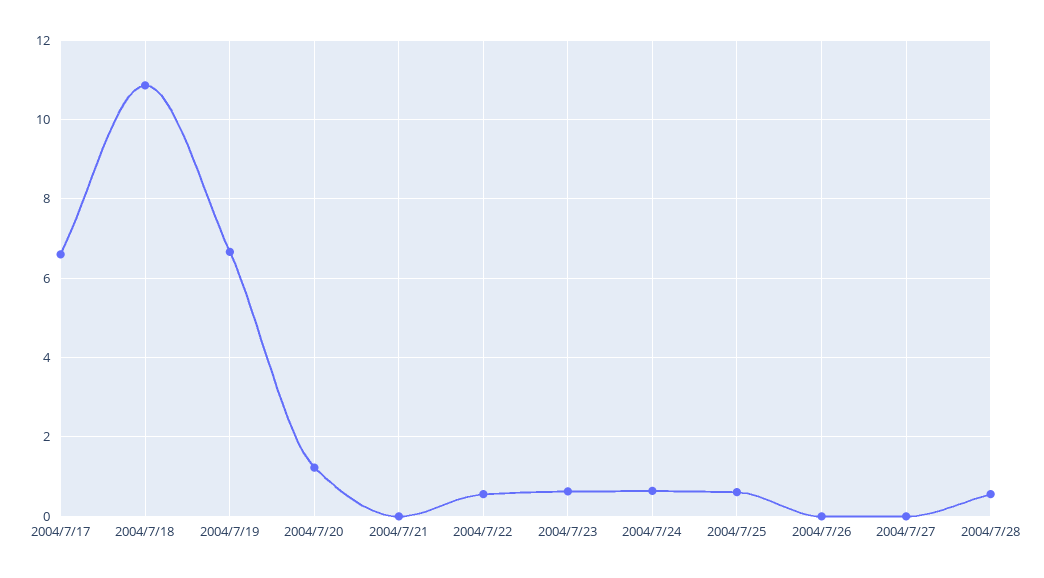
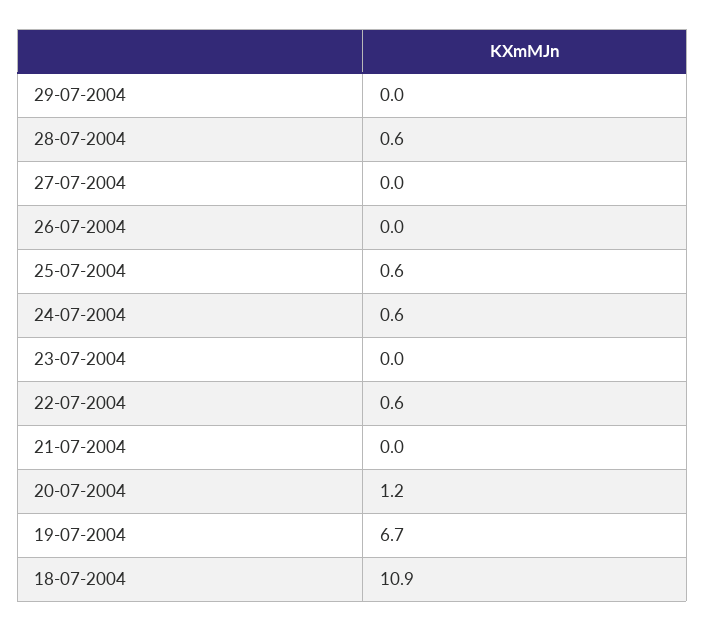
2004/7/17: 6.6 -> none
2004/7/23: 0.6 -> 0
29-07-2004: none -> 0

